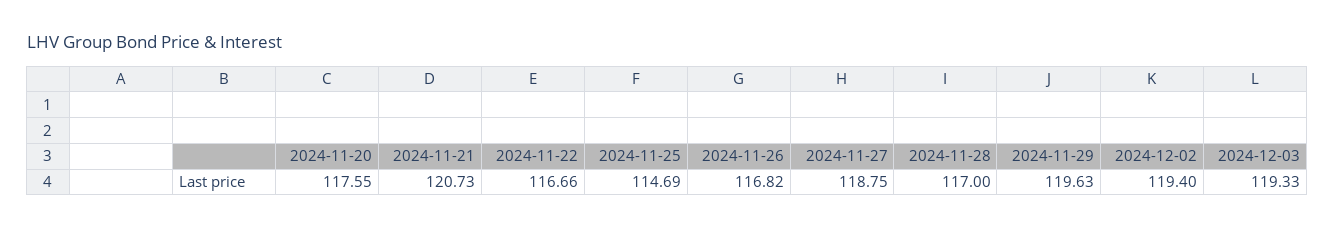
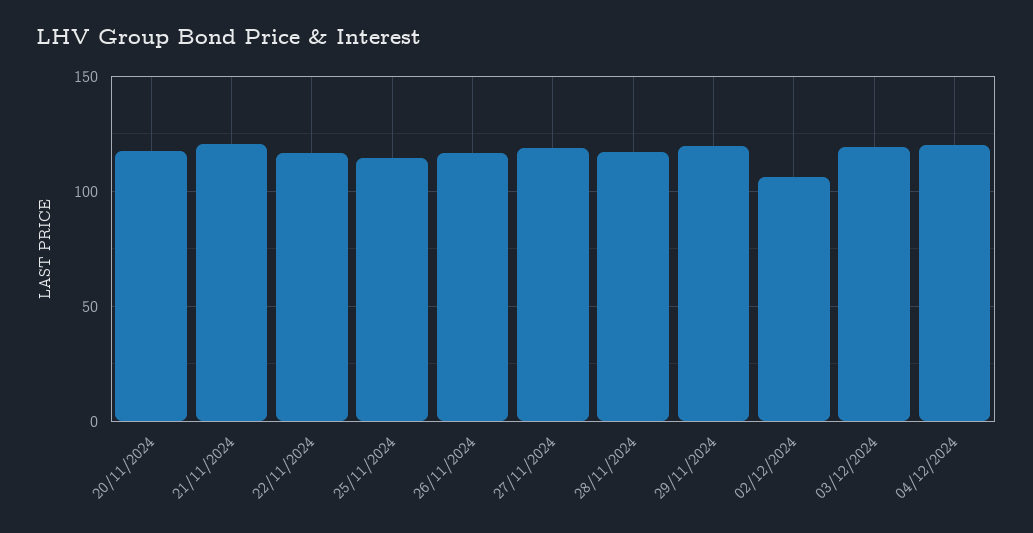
2024-12-02: 119.4 -> 105
04/12/2024: none -> 120

